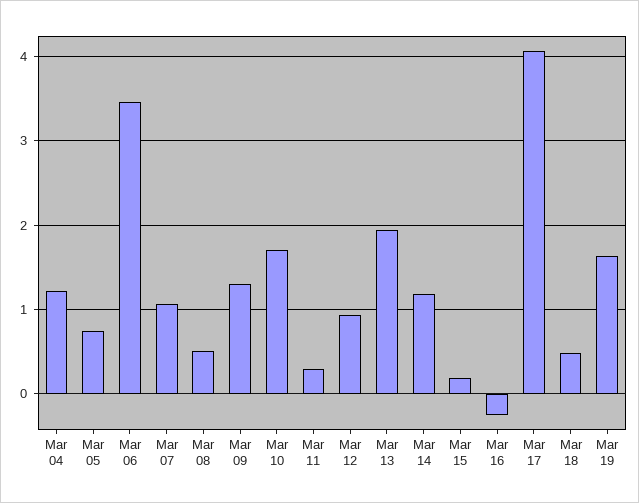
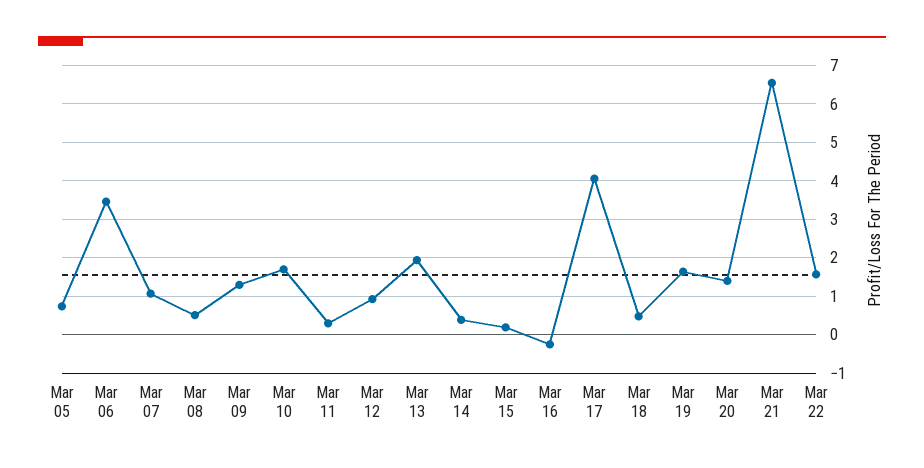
Mar 04: 1.2 -> none
Mar 14: 1.2 -> 0.4
Mar 20: none -> 1.4
Mar 21: none -> 6.6
Mar 22: none -> 1.6

